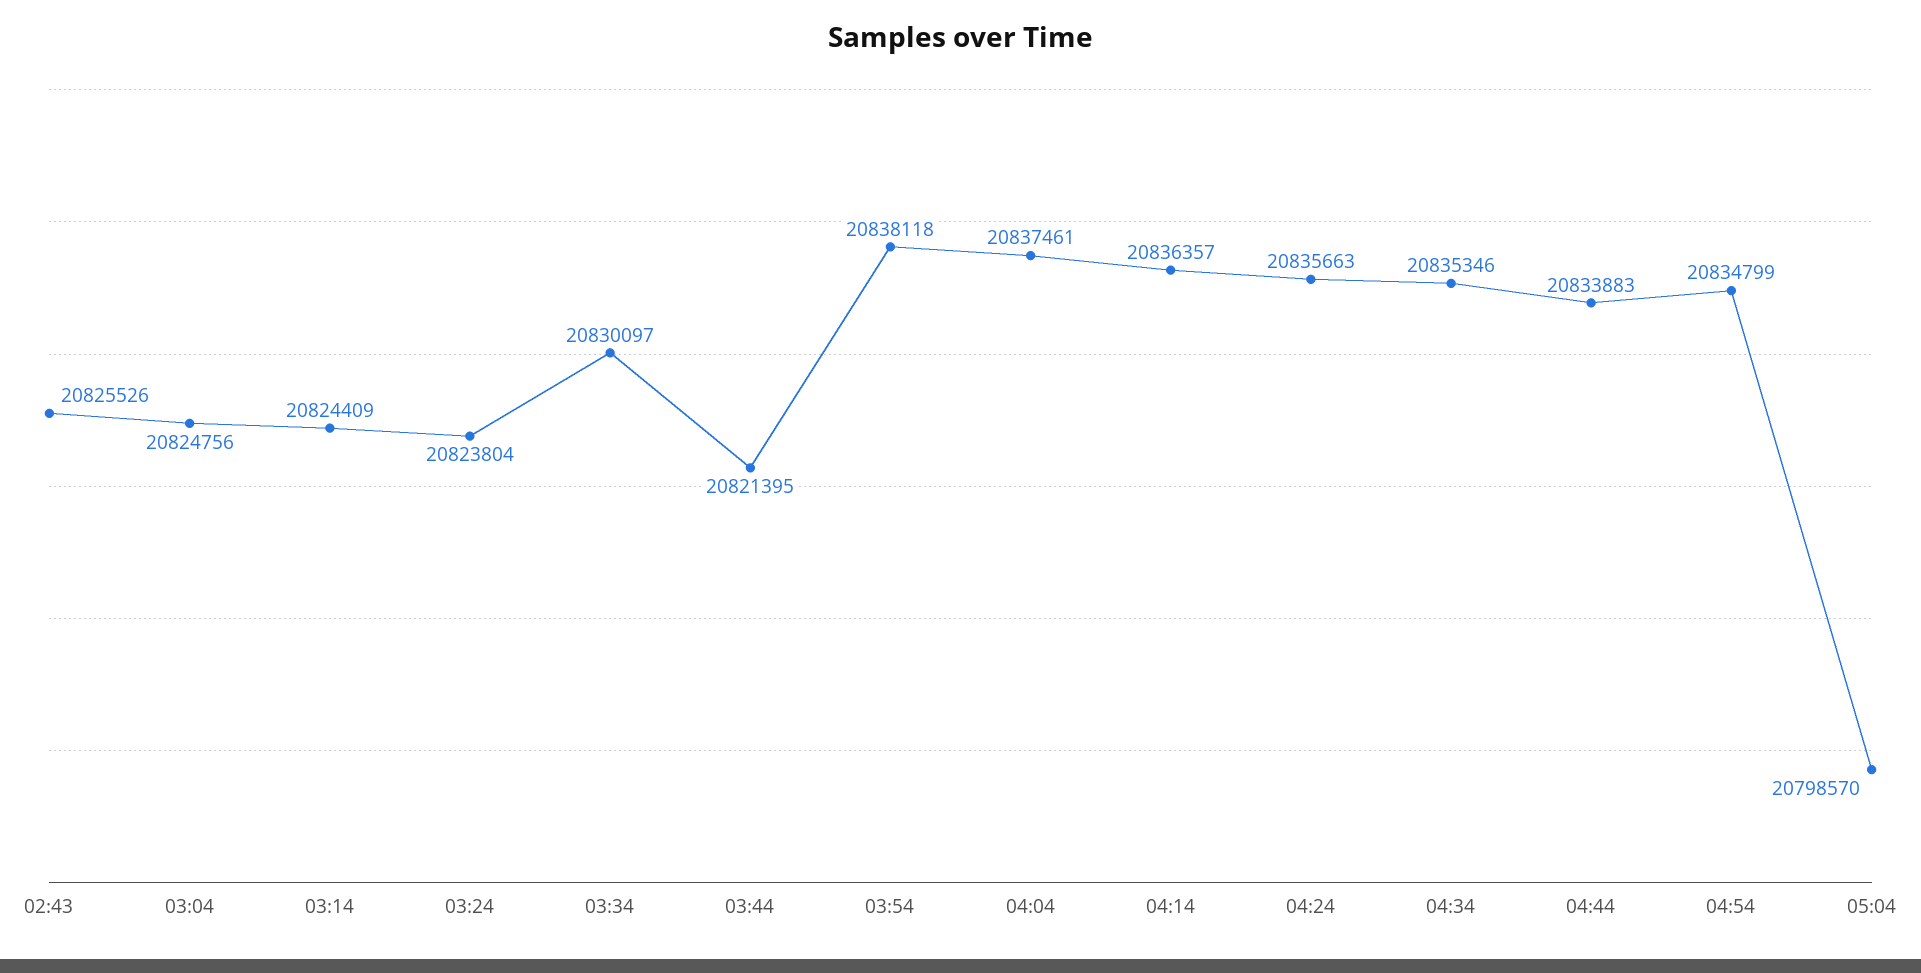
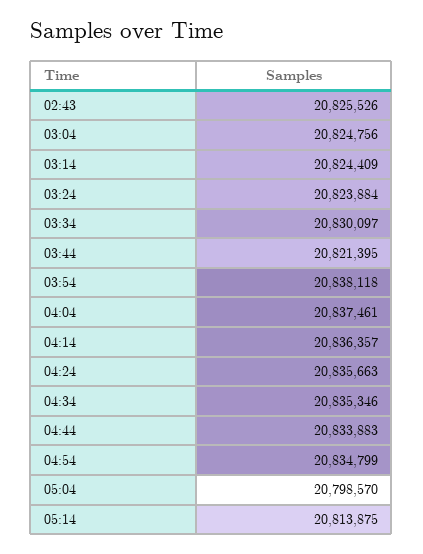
03:24: 20823804 -> 20823884
05:14: none -> 20813875

